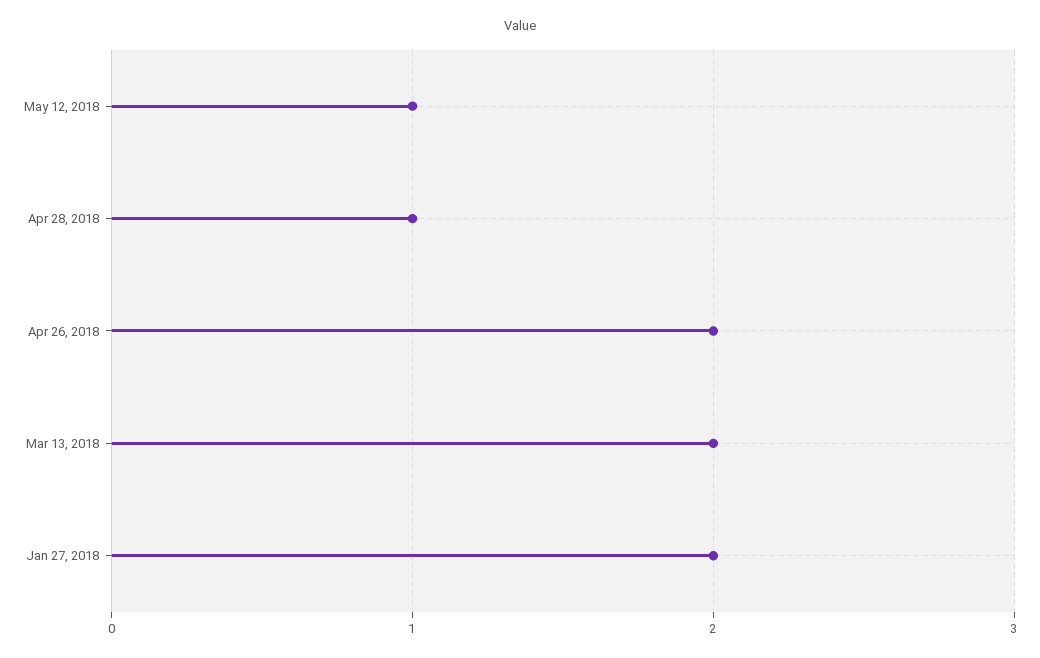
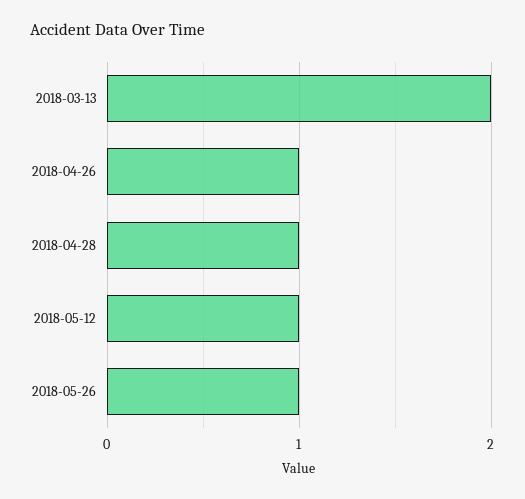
Apr 26, 2018: 2 -> 1
Jan 27, 2018: 2 -> none
2018-05-26: none -> 1

